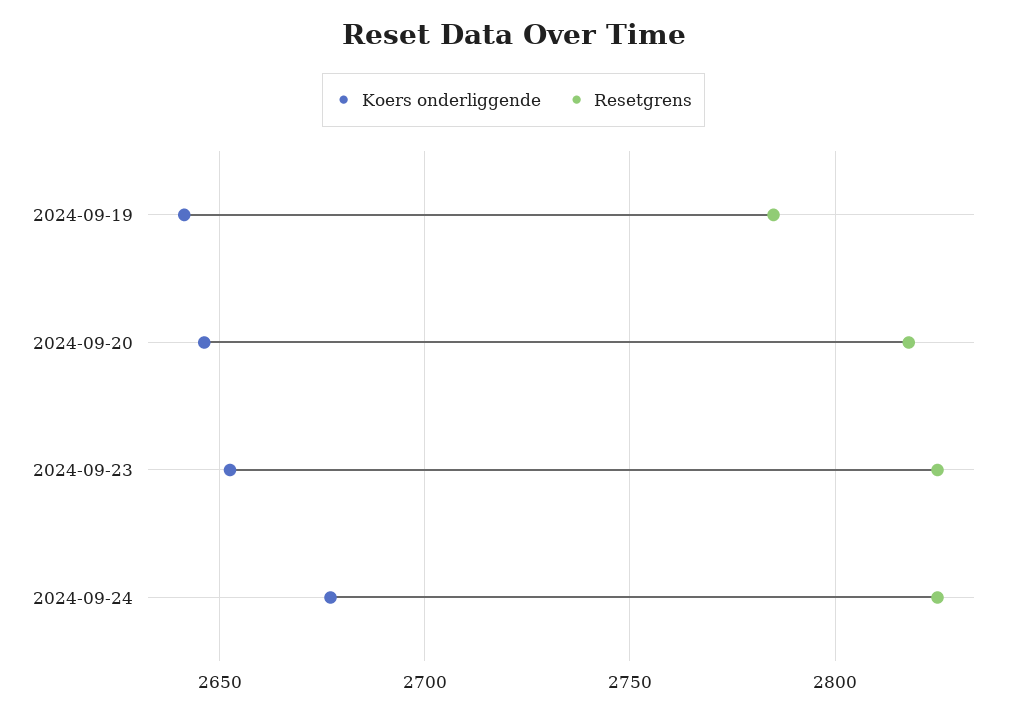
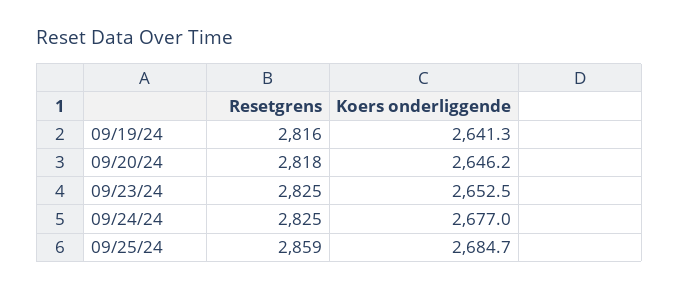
Resetgrens, 2024-09-19: 2785 -> 2816
Resetgrens, 09/25/24: none -> 2859
Koers onderliggende, 09/25/24: none -> 2684.7

